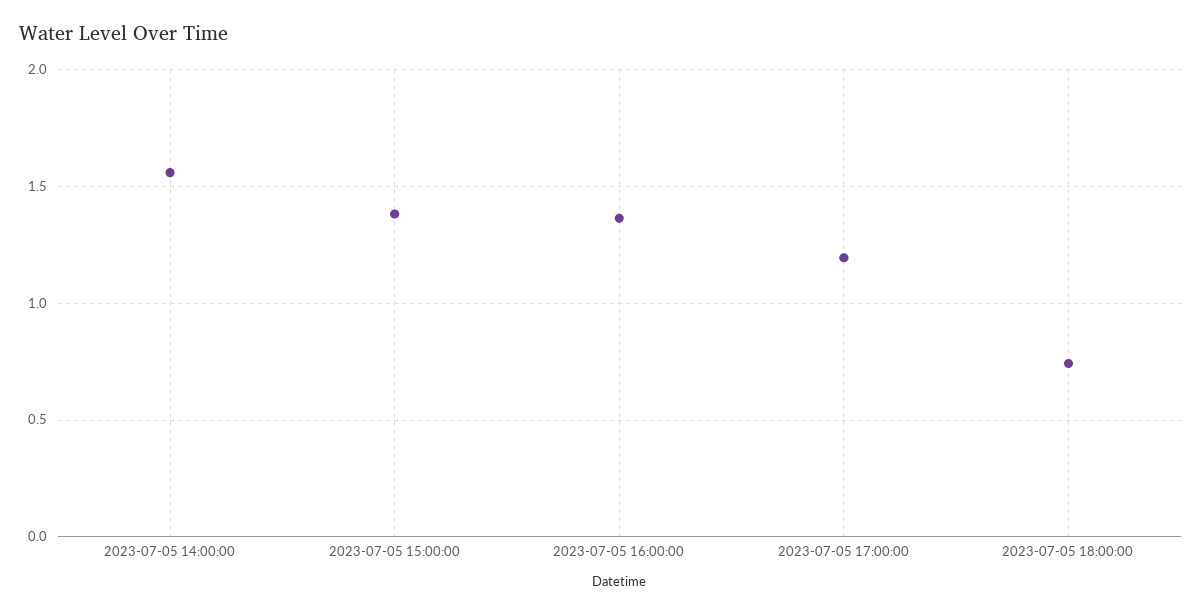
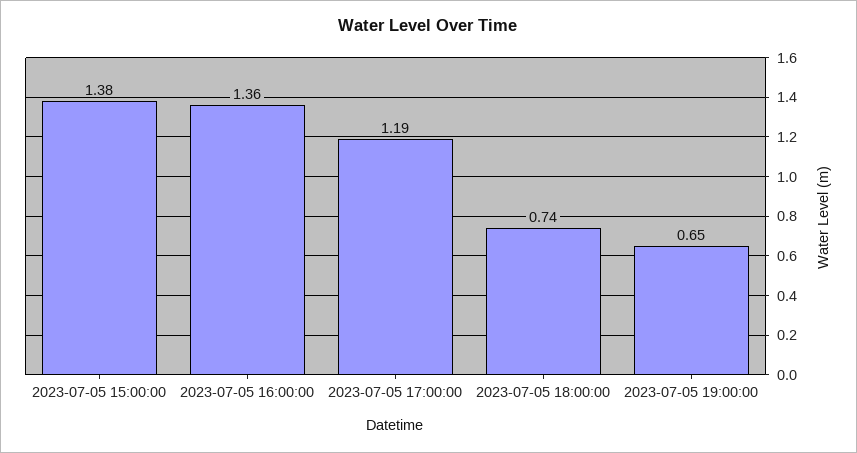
2023-07-05 14:00:00: 1.55 -> none
2023-07-05 19:00:00: none -> 0.65

